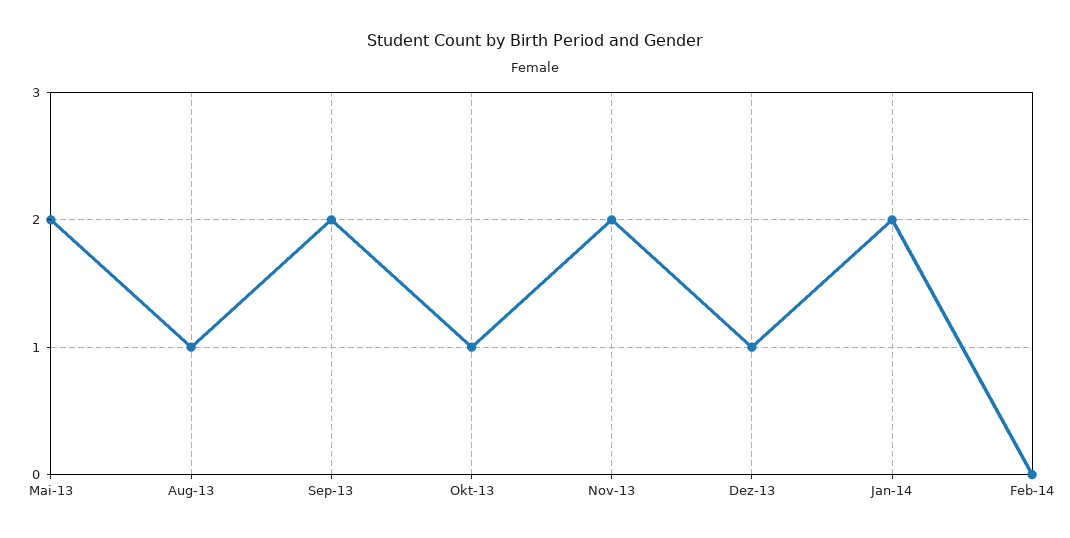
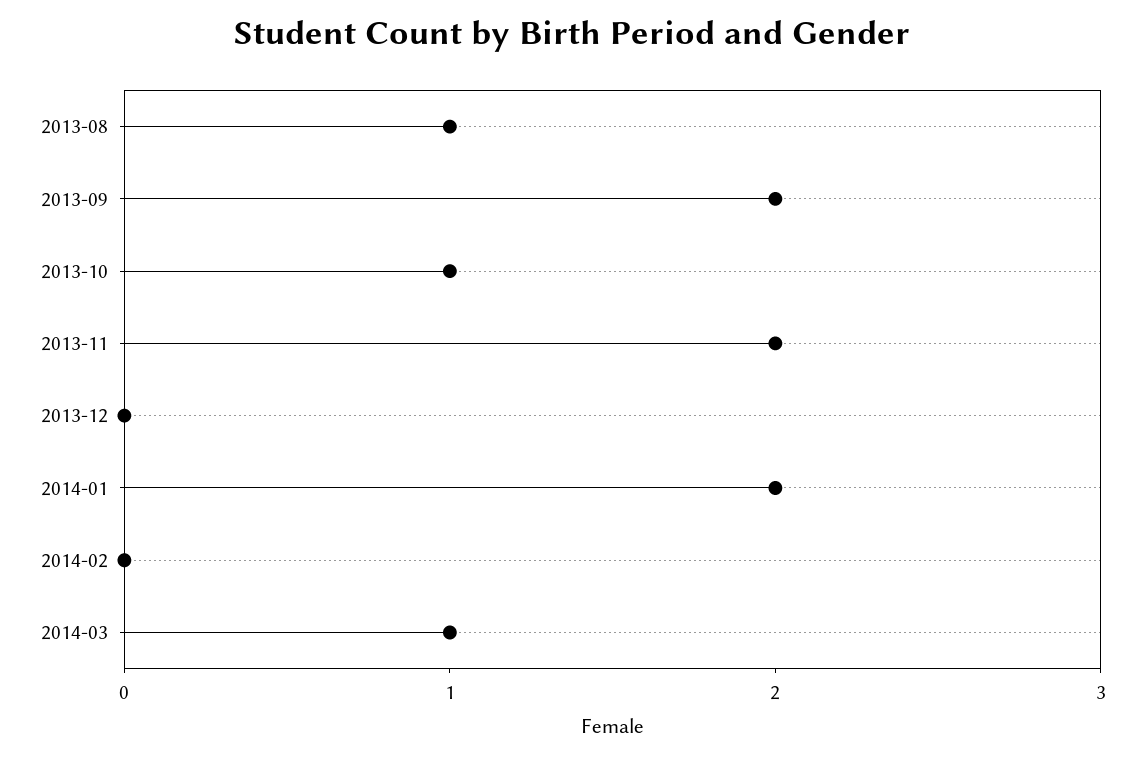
Mai-13: 2 -> none
Dez-13: 1 -> 0
2014-03: none -> 1

